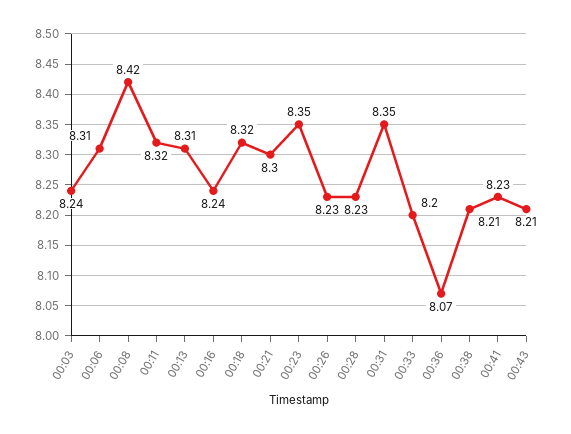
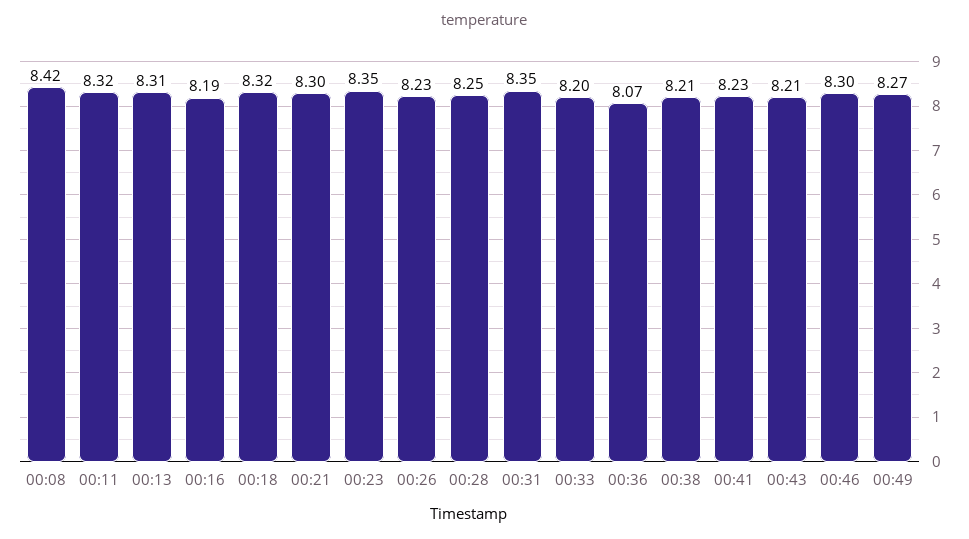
00:03: 8.24 -> none
00:06: 8.31 -> none
00:16: 8.24 -> 8.19
00:28: 8.23 -> 8.25
00:46: none -> 8.3
00:49: none -> 8.27

